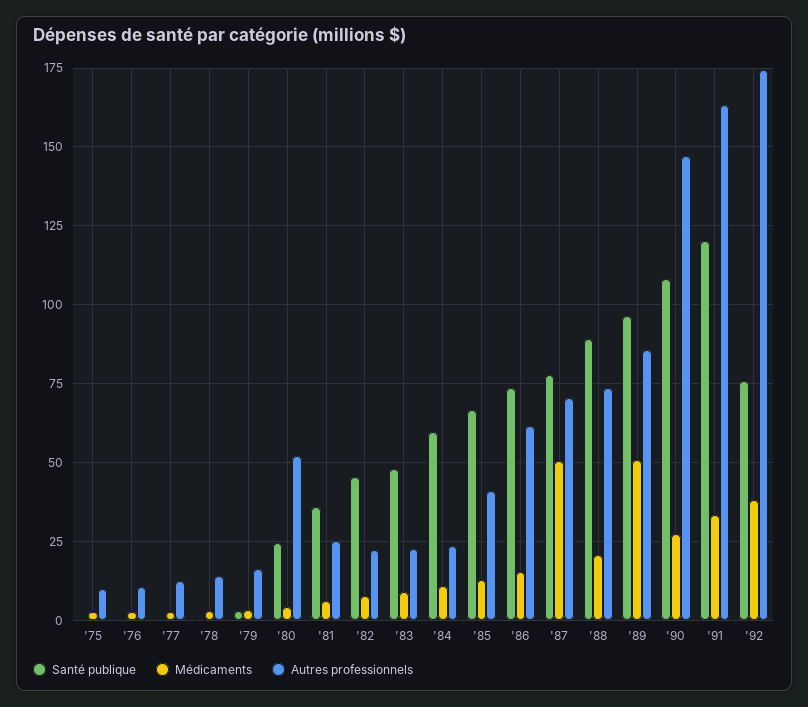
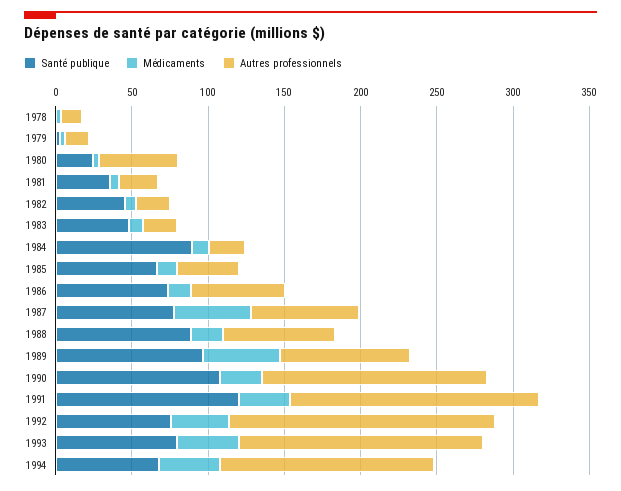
Santé publique, '75: 0 -> none
Médicaments, '75: 2.5 -> none
Autres professionnels, '75: 10 -> none
Santé publique, '76: 0 -> none
Médicaments, '76: 2.5 -> none
Autres professionnels, '76: 10 -> none
Santé publique, '77: 0 -> none
Médicaments, '77: 2.5 -> none
Autres professionnels, '77: 12.5 -> none
Santé publique, '84: 60 -> 90
Santé publique, 1993: none -> 80
Médicaments, 1993: none -> 40
Autres professionnels, 1993: none -> 160
Santé publique, 1994: none -> 70
Médicaments, 1994: none -> 40
Autres professionnels, 1994: none -> 140

